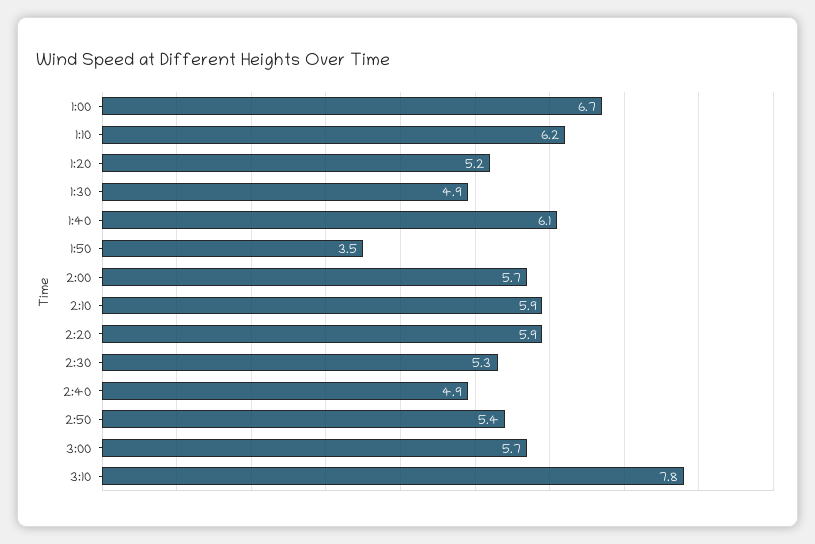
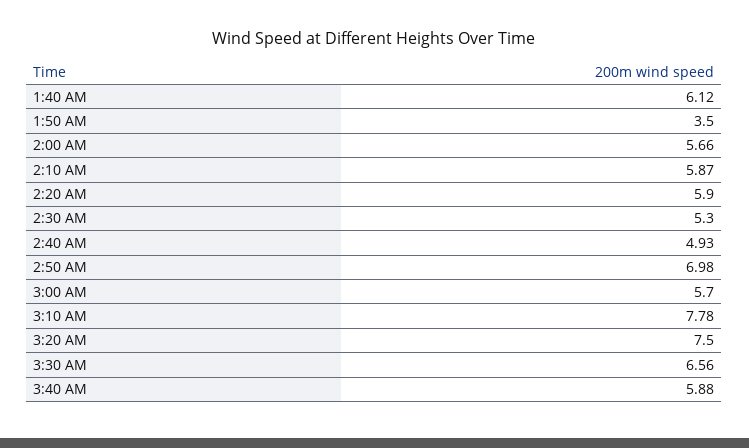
1:00: 6.7 -> none
1:10: 6.2 -> none
1:20: 5.2 -> none
1:30: 4.9 -> none
2:50: 5.4 -> 6.98
3:20 AM: none -> 7.5
3:30 AM: none -> 6.56
3:40 AM: none -> 5.88

